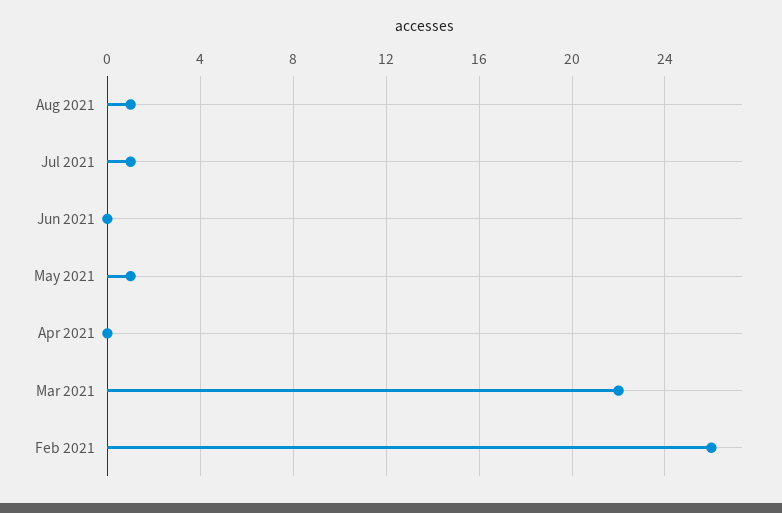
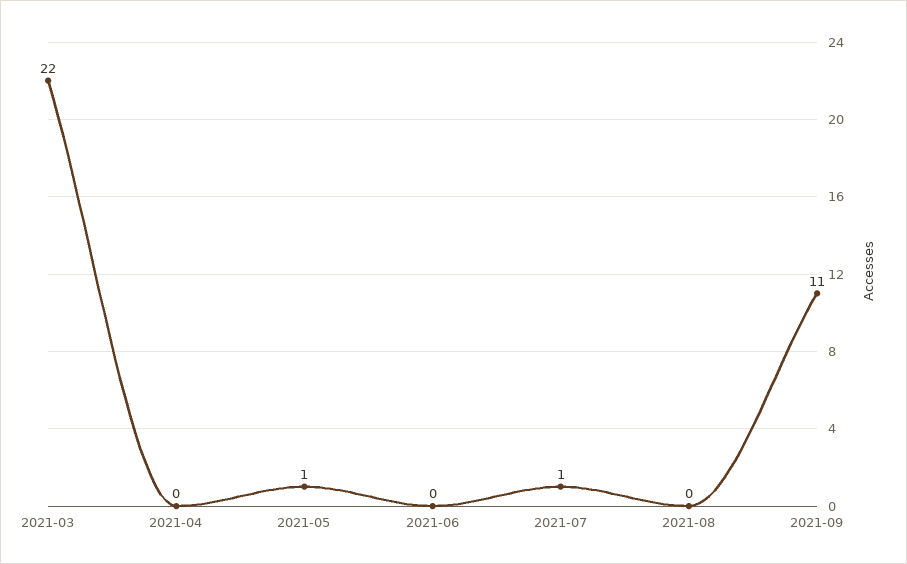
Aug 2021: 1 -> 0
Feb 2021: 26 -> none
2021-09: none -> 11

